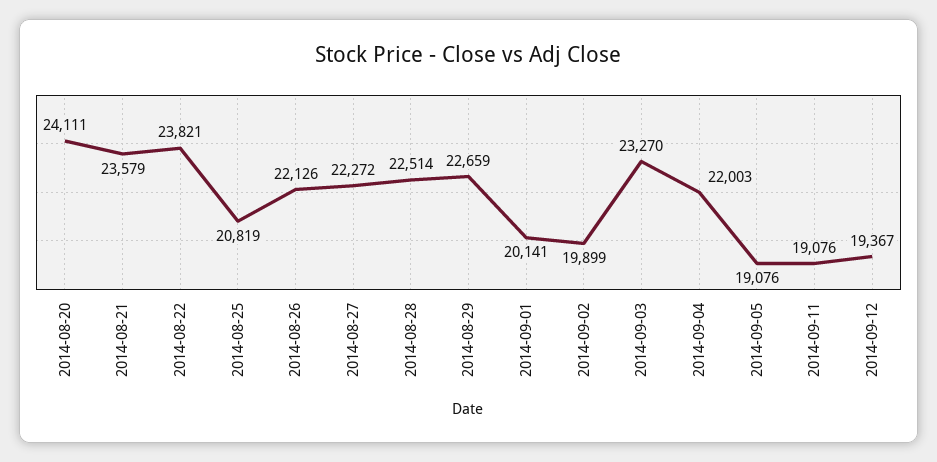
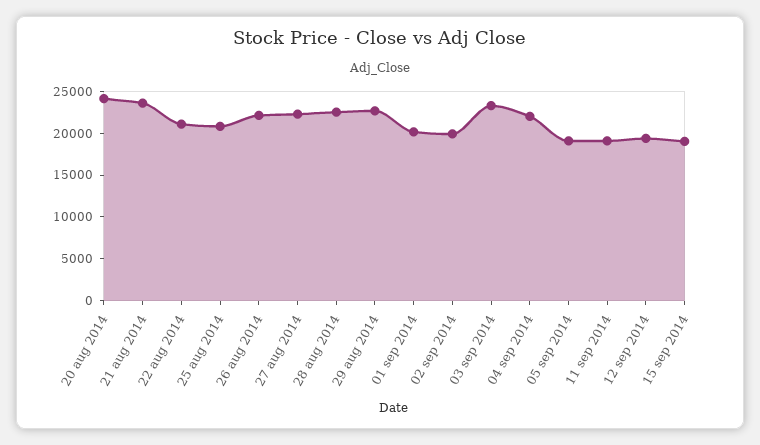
2014-08-22: 23821 -> 21000
15 sep 2014: none -> 19000

